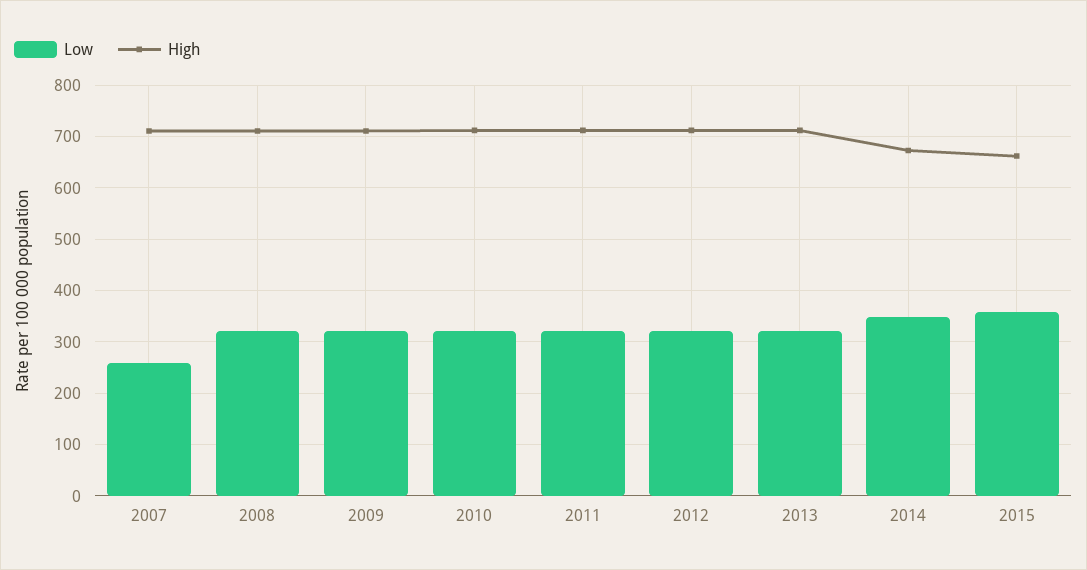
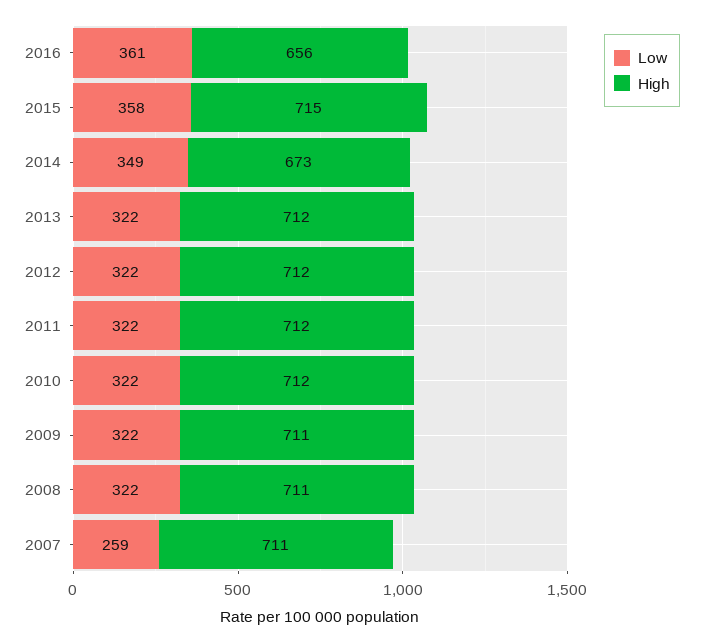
High, 2015: 660 -> 715
Low, 2016: none -> 361
High, 2016: none -> 656

